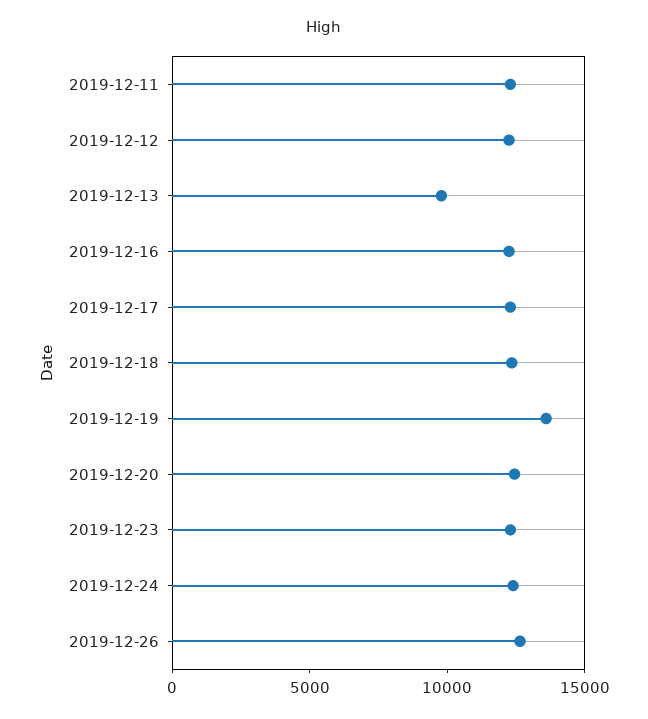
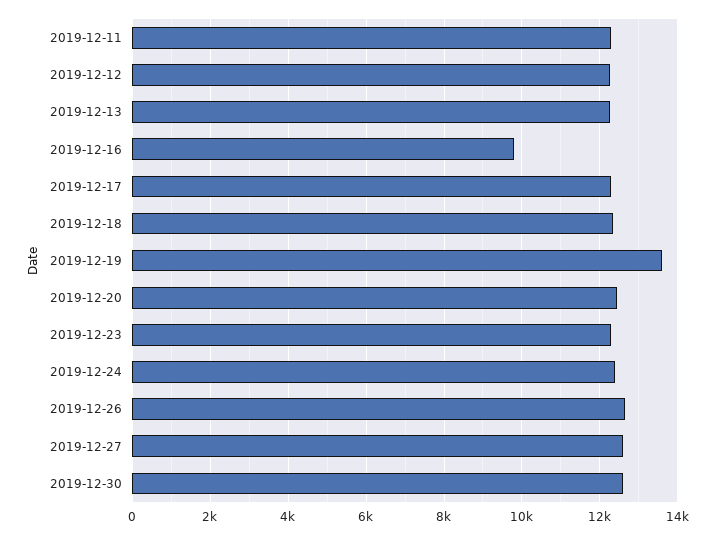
2019-12-13: 10000 -> 12200
2019-12-16: 12000 -> 9800
2019-12-27: none -> 12600
2019-12-30: none -> 12600

